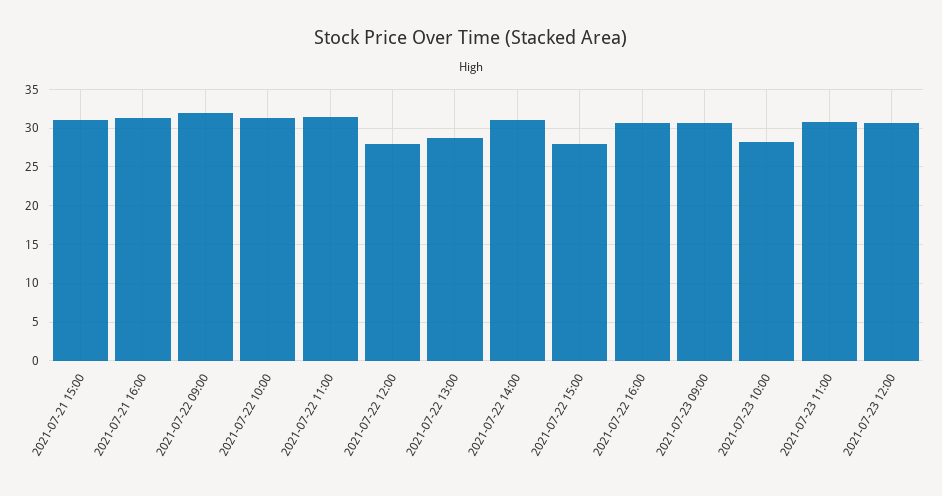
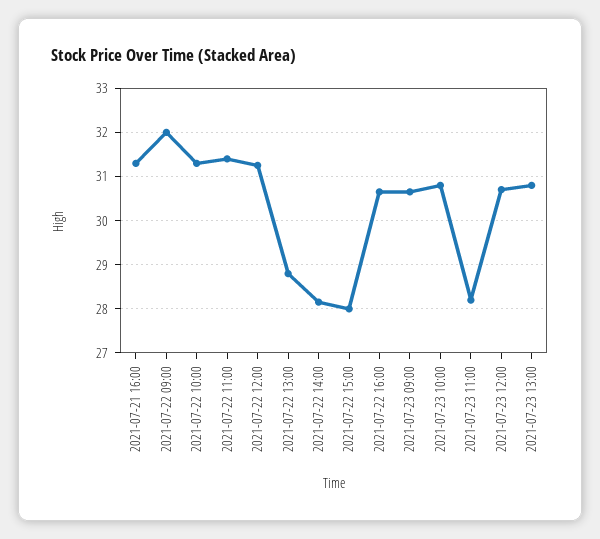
2021-07-21 15:00: 31 -> none
2021-07-22 12:00: 28 -> 31.2
2021-07-22 14:00: 31 -> 28.2
2021-07-23 10:00: 28 -> 30.8
2021-07-23 11:00: 31 -> 28.2
2021-07-23 13:00: none -> 30.8

